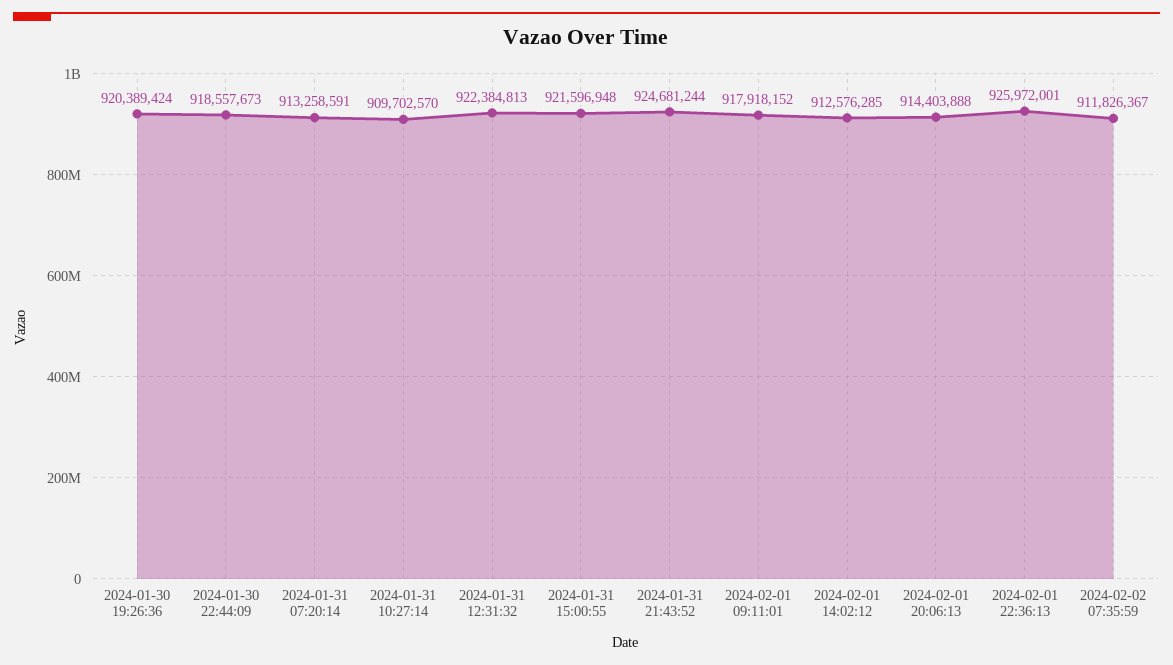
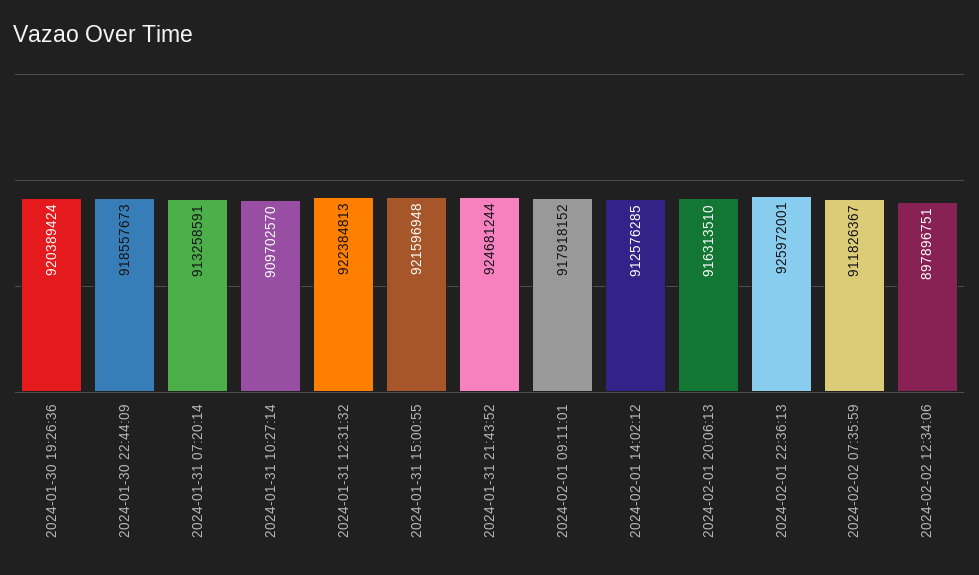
2024-02-01 20:06:13: 914403888 -> 916313510
2024-02-02 12:34:06: none -> 897896751

